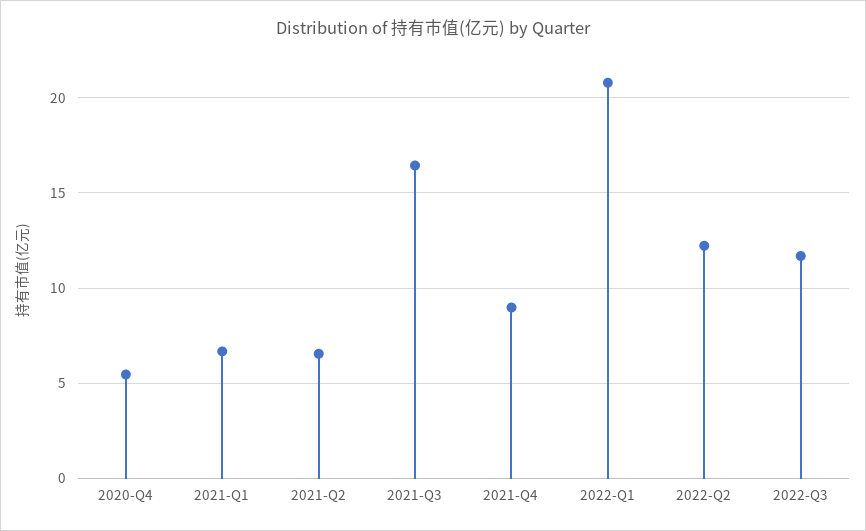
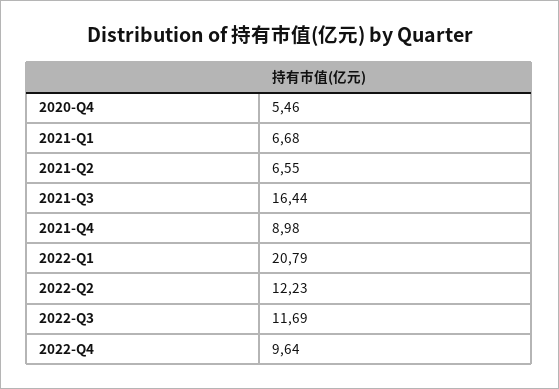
2022-Q4: none -> 9.64

